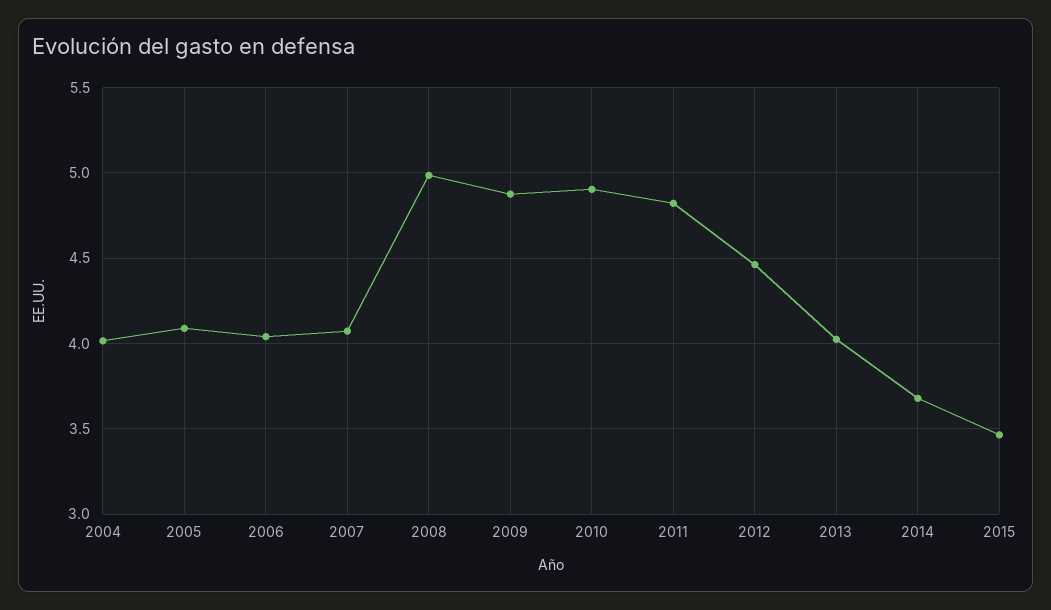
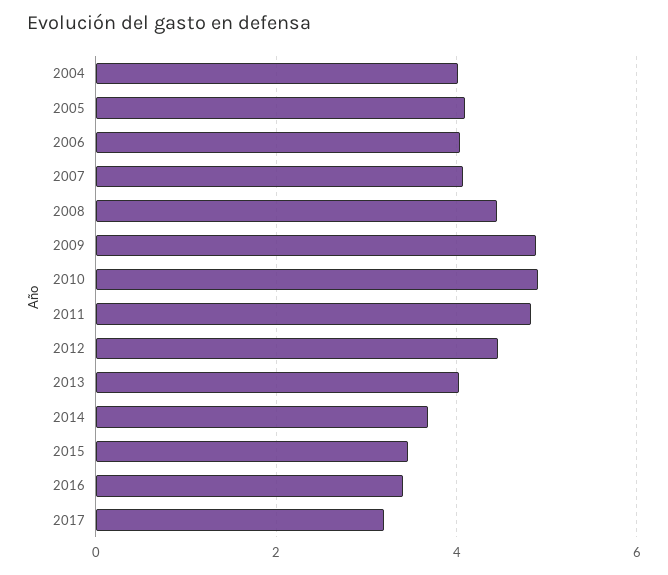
2008: 5 -> 4.4
2016: none -> 3.4
2017: none -> 3.2

